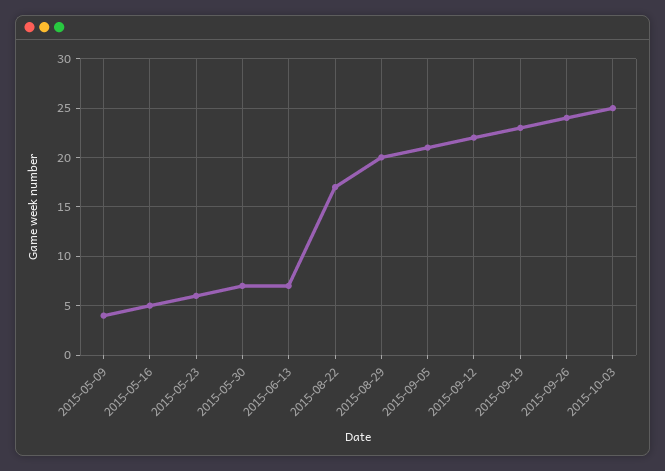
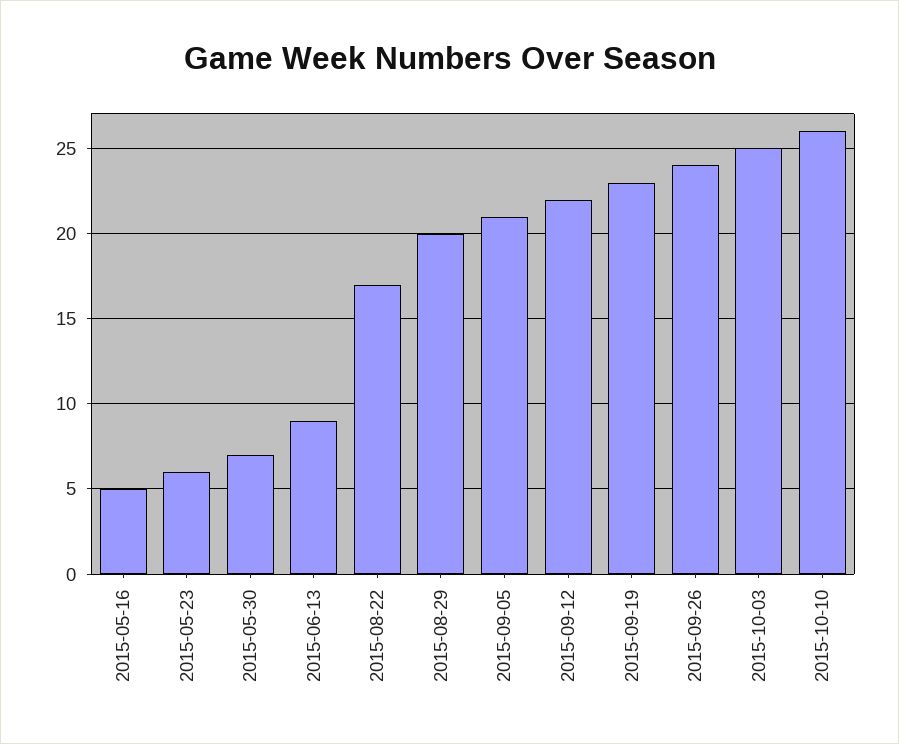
2015-05-09: 4 -> none
2015-06-13: 7 -> 9
2015-10-10: none -> 26

